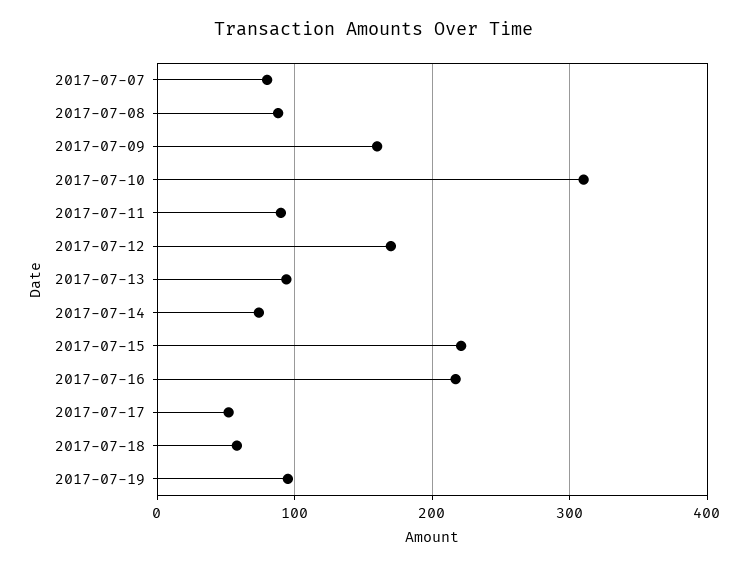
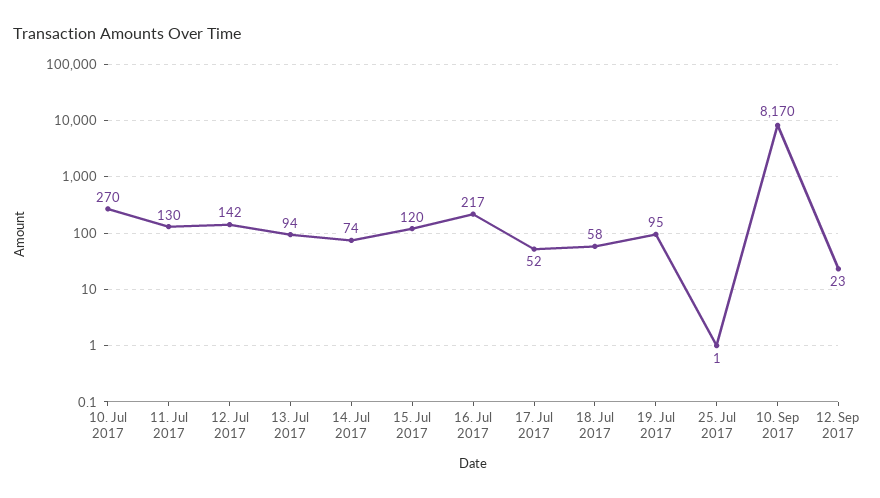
2017-07-07: 80 -> none
2017-07-08: 90 -> none
2017-07-09: 160 -> none
2017-07-10: 310 -> 270
2017-07-11: 90 -> 130
2017-07-12: 170 -> 142
2017-07-15: 220 -> 120
25. Jul 2017: none -> 1
10. Sep 2017: none -> 8170
12. Sep 2017: none -> 23

